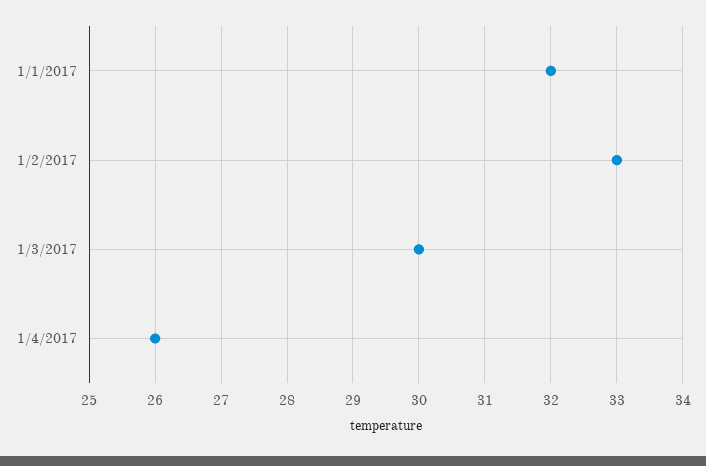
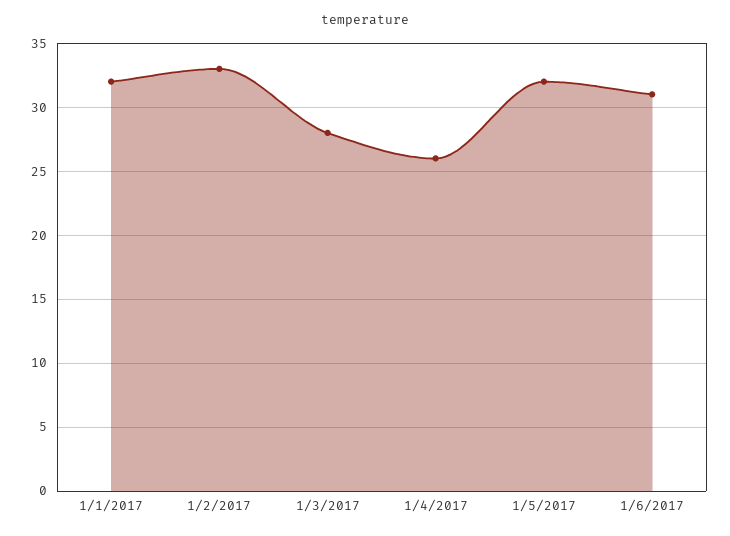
1/3/2017: 30 -> 28
1/5/2017: none -> 32
1/6/2017: none -> 31

